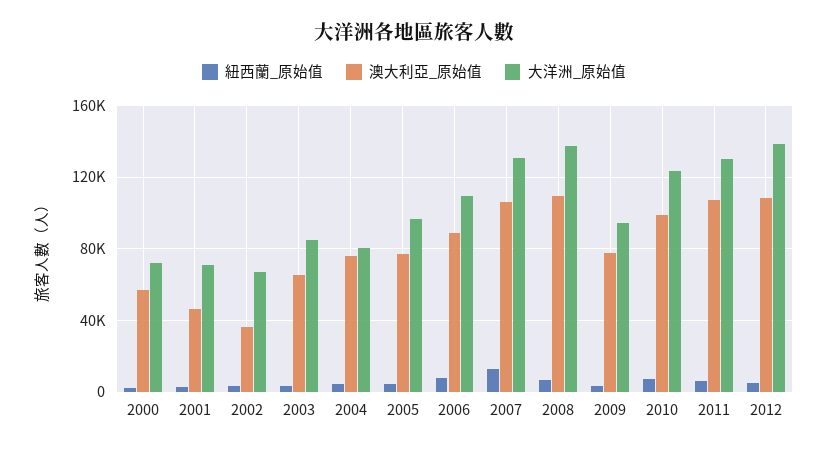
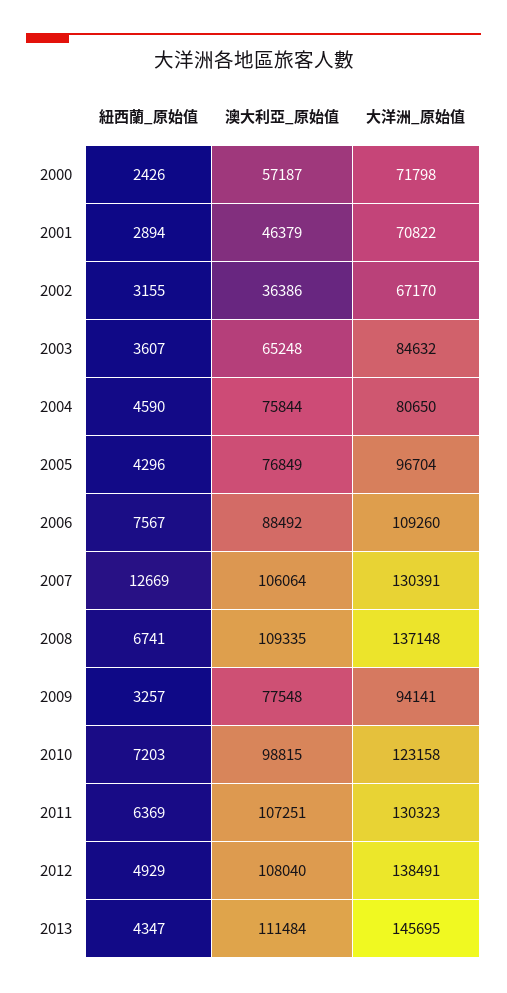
紐西蘭_原始值, 2013: none -> 4347
澳大利亞_原始值, 2013: none -> 111484
大洋洲_原始值, 2013: none -> 145695

